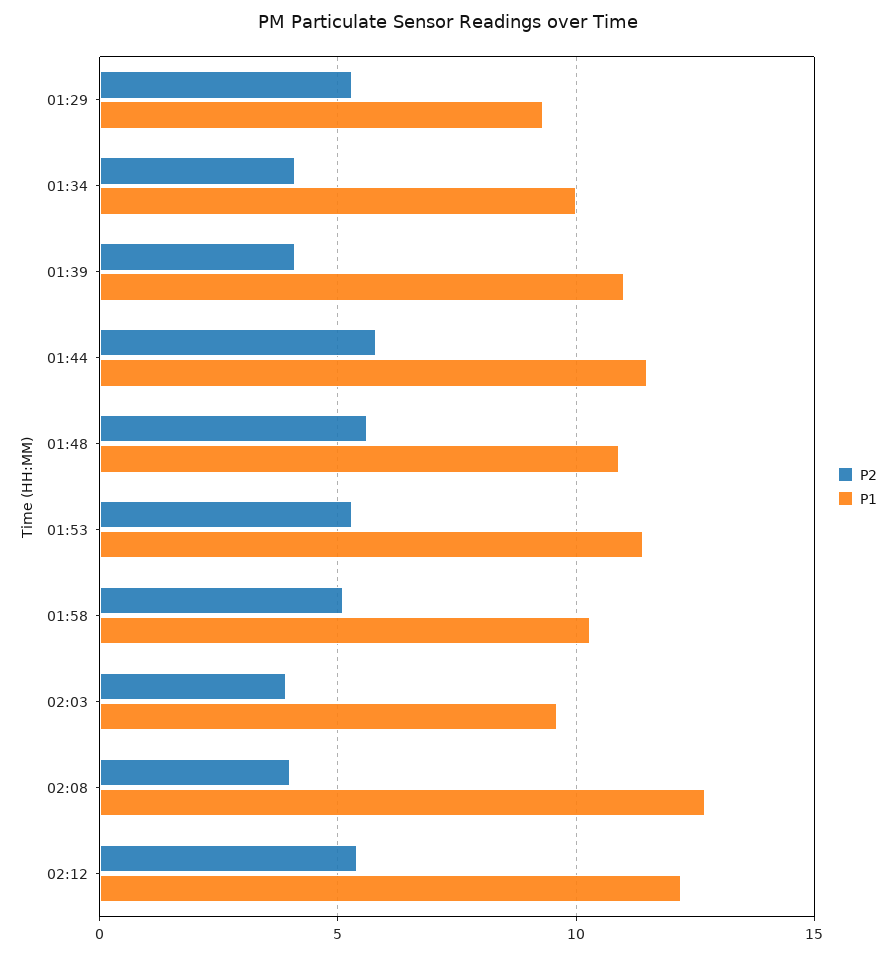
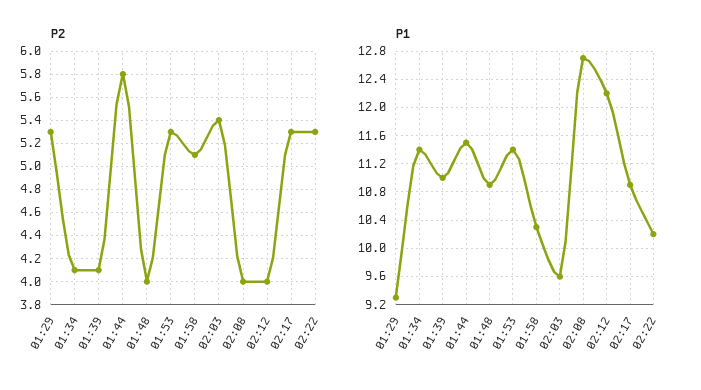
P1, 01:34: 10 -> 11.4
P2, 01:48: 5.5 -> 4
P2, 02:03: 4 -> 5.4
P2, 02:12: 5.5 -> 4
P2, 02:17: none -> 5.3
P2, 02:22: none -> 5.3
P1, 02:17: none -> 10.9
P1, 02:22: none -> 10.2

